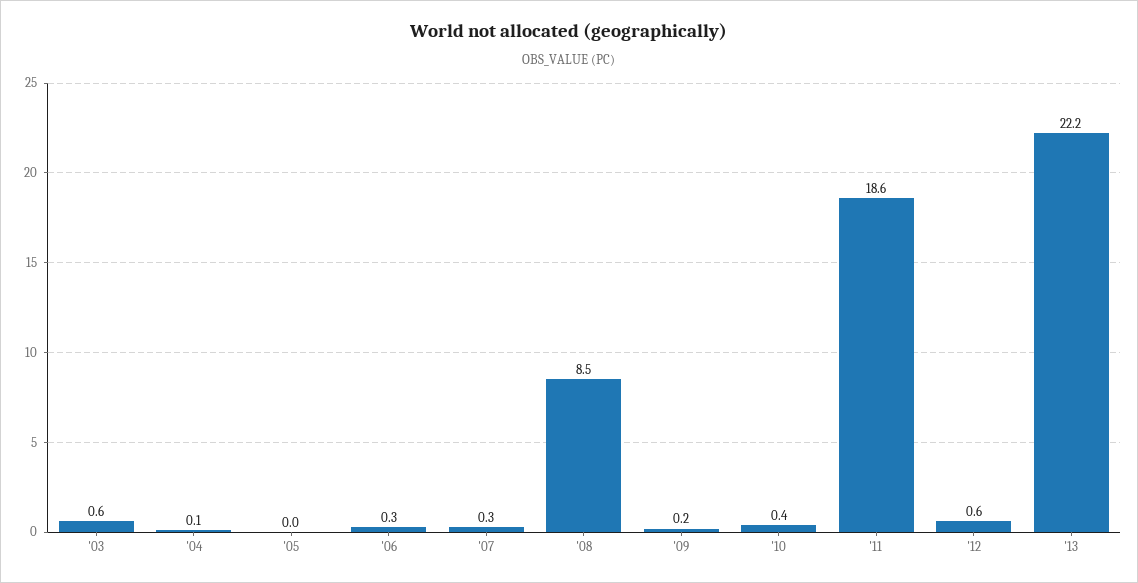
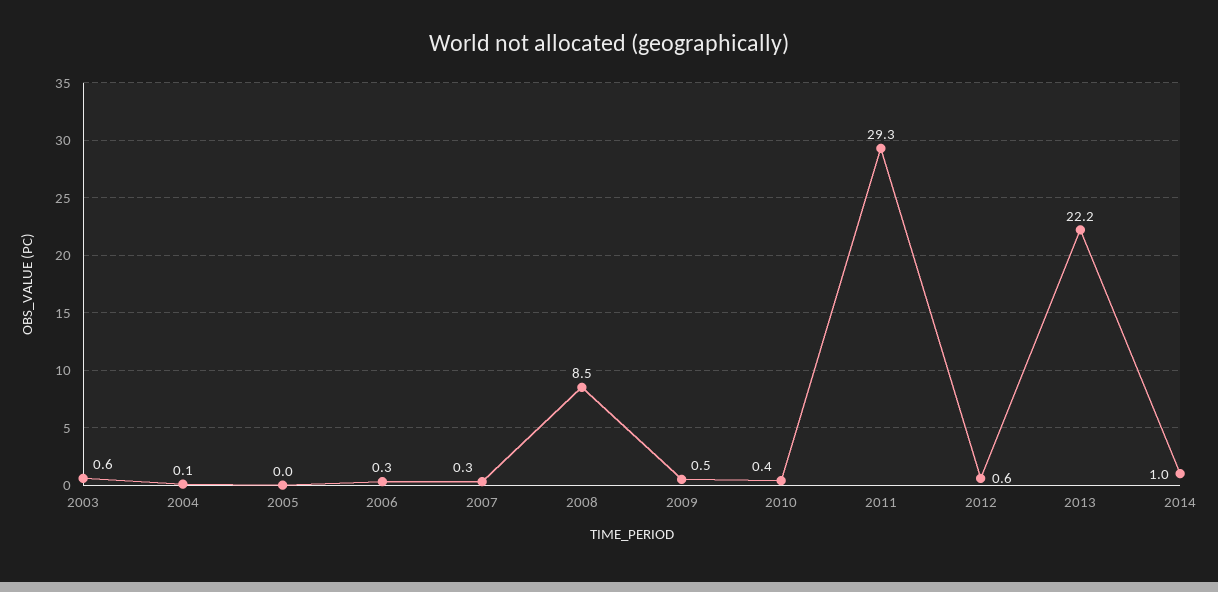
'09: 0.2 -> 0.5
'11: 18.6 -> 29.3
2014: none -> 1

